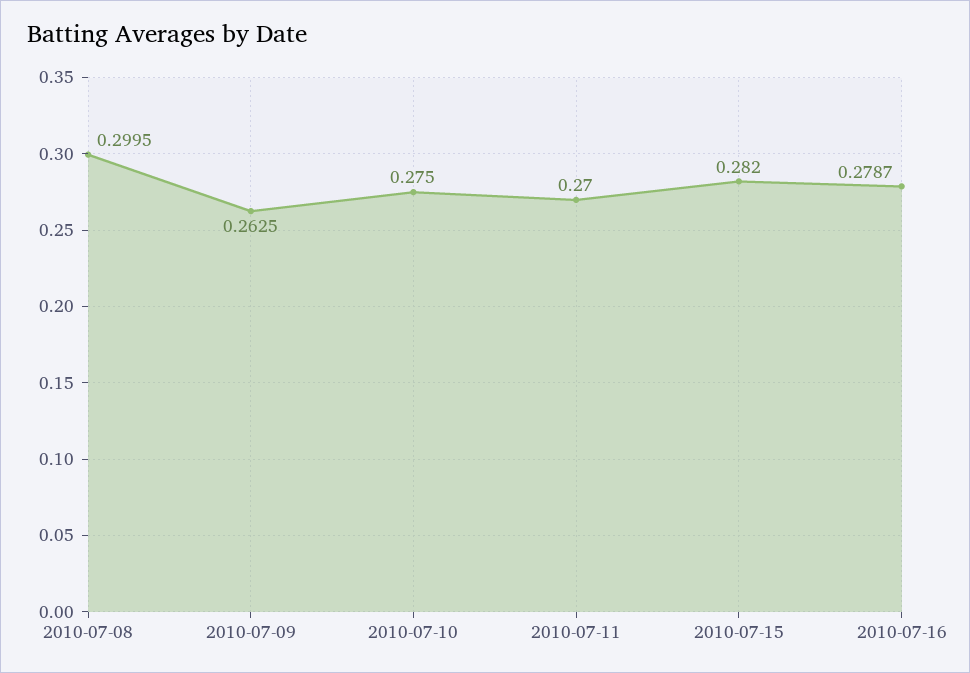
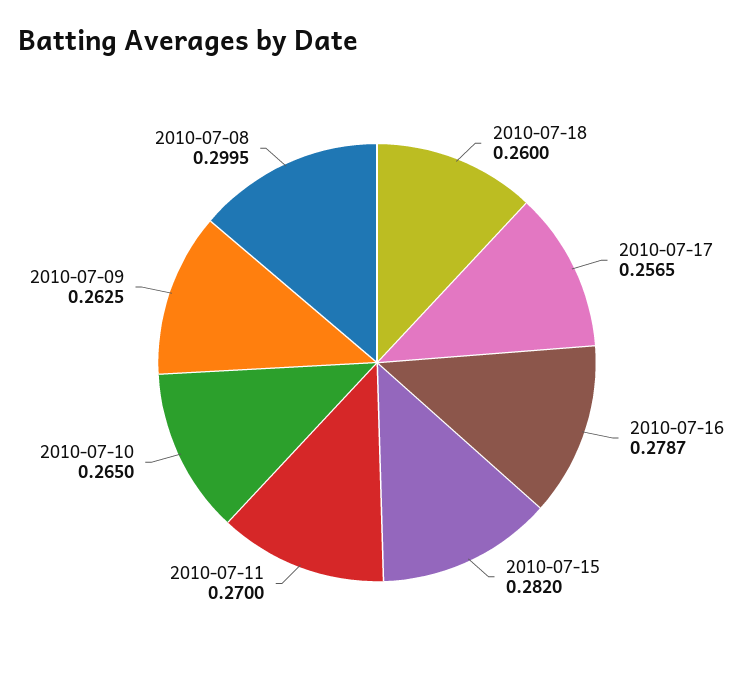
2010-07-10: 0.275 -> 0.265
2010-07-18: none -> 0.26
2010-07-17: none -> 0.2565

